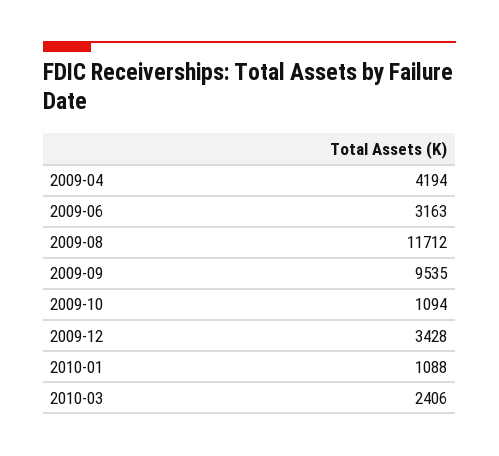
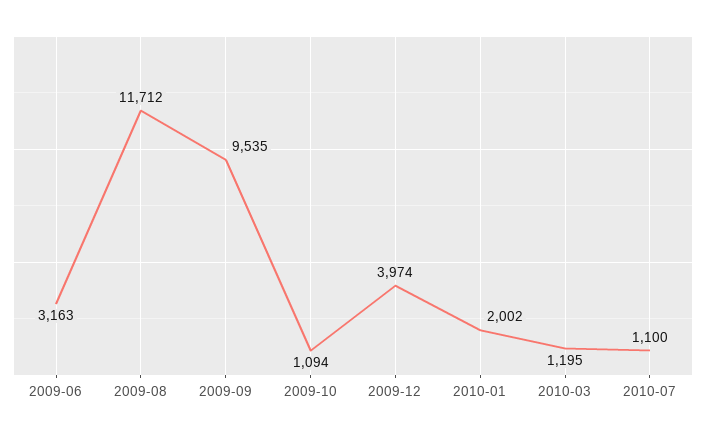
2009-04: 4194 -> none
2009-12: 3428 -> 3974
2010-01: 1088 -> 2002
2010-03: 2406 -> 1195
2010-07: none -> 1100

